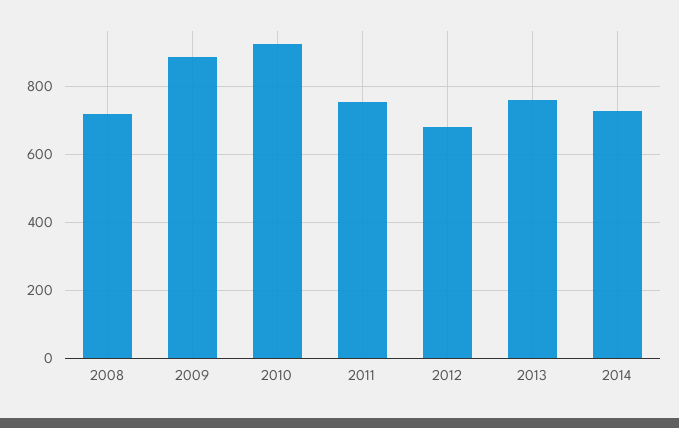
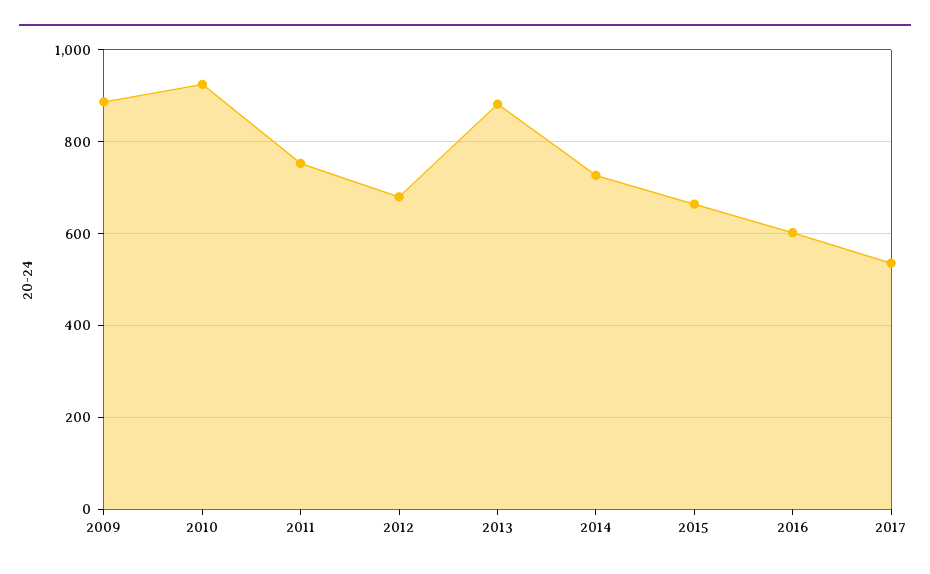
2008: 720 -> none
2013: 760 -> 880
2015: none -> 660
2016: none -> 600
2017: none -> 540

